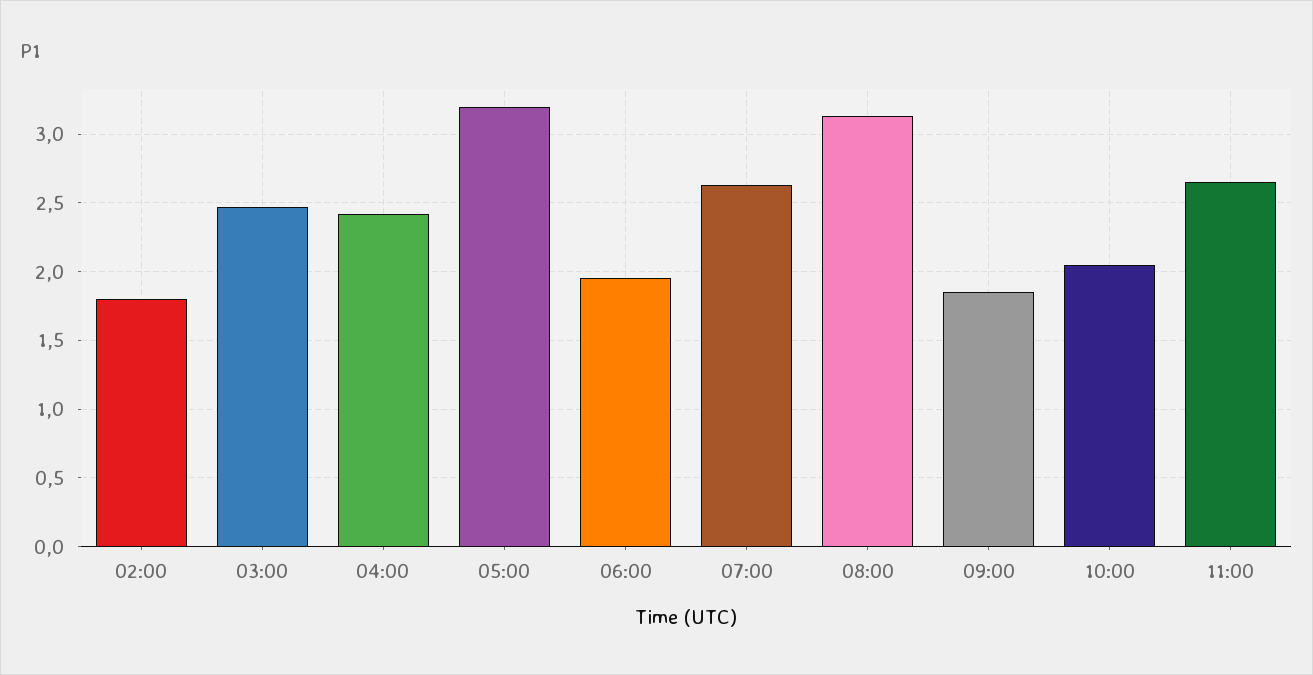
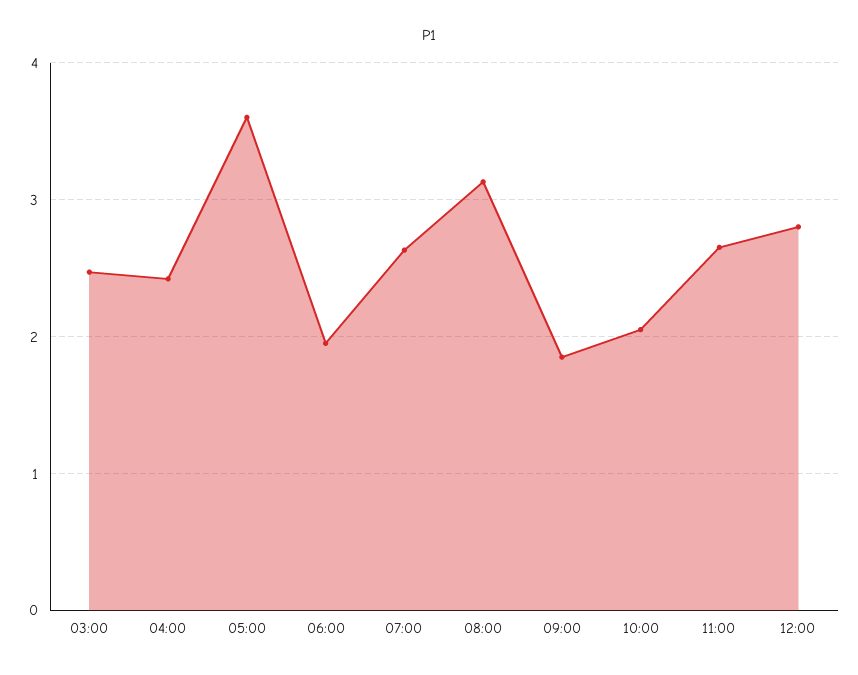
02:00: 1.8 -> none
05:00: 3.2 -> 3.6
12:00: none -> 2.8

